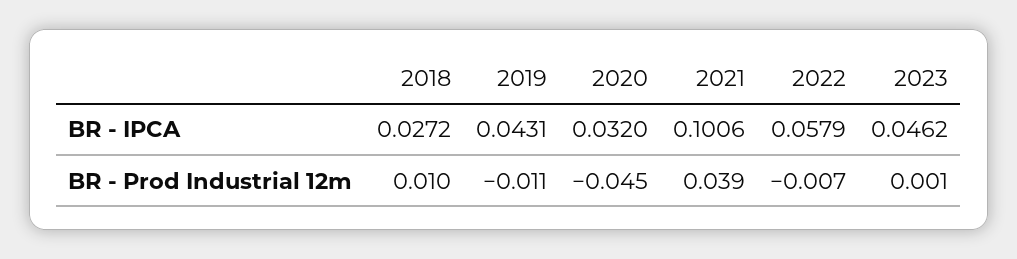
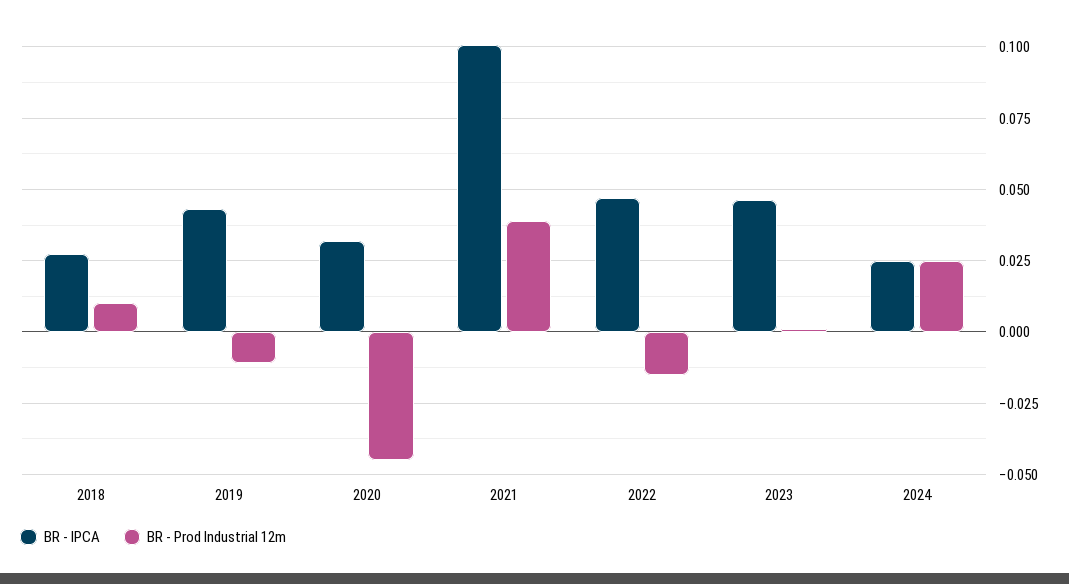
BR - IPCA, 2022: 0.0579 -> 0.0475
BR - Prod Industrial 12m, 2022: -0.007 -> -0.015
BR - IPCA, 2024: none -> 0.025
BR - Prod Industrial 12m, 2024: none -> 0.025

